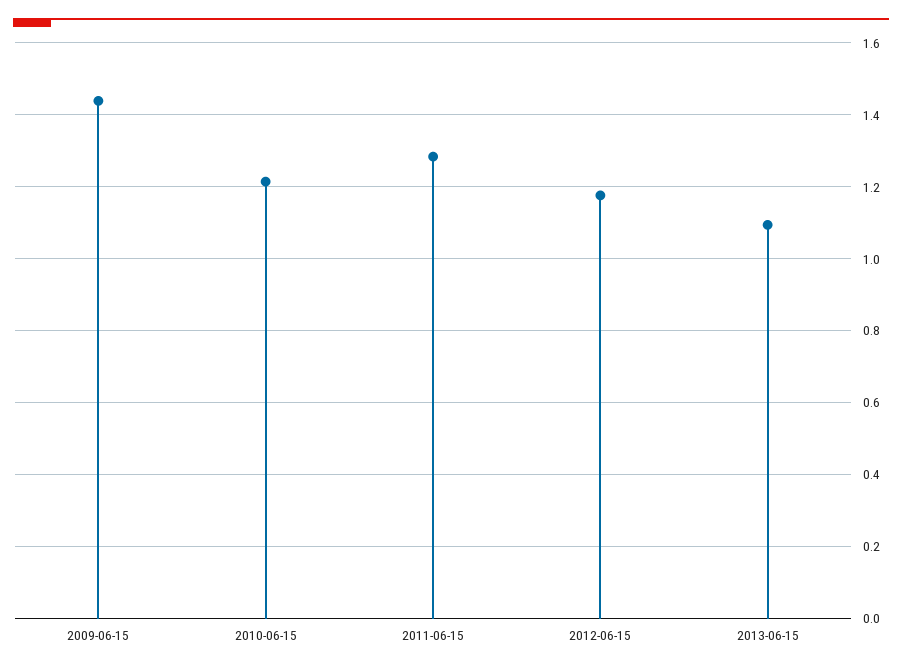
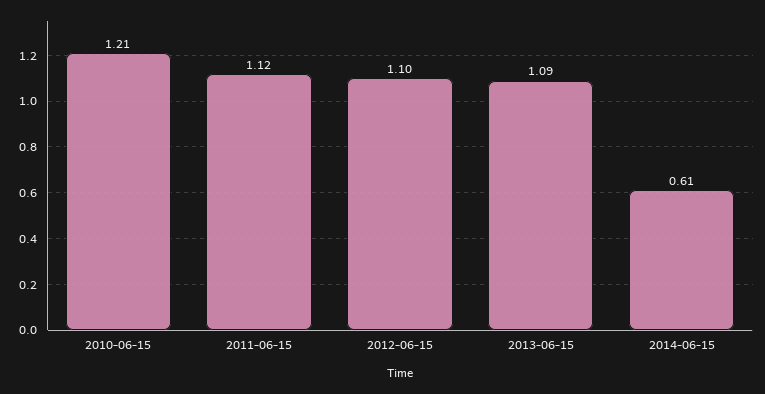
2009-06-15: 1.44 -> none
2011-06-15: 1.28 -> 1.12
2012-06-15: 1.18 -> 1.1
2014-06-15: none -> 0.61

